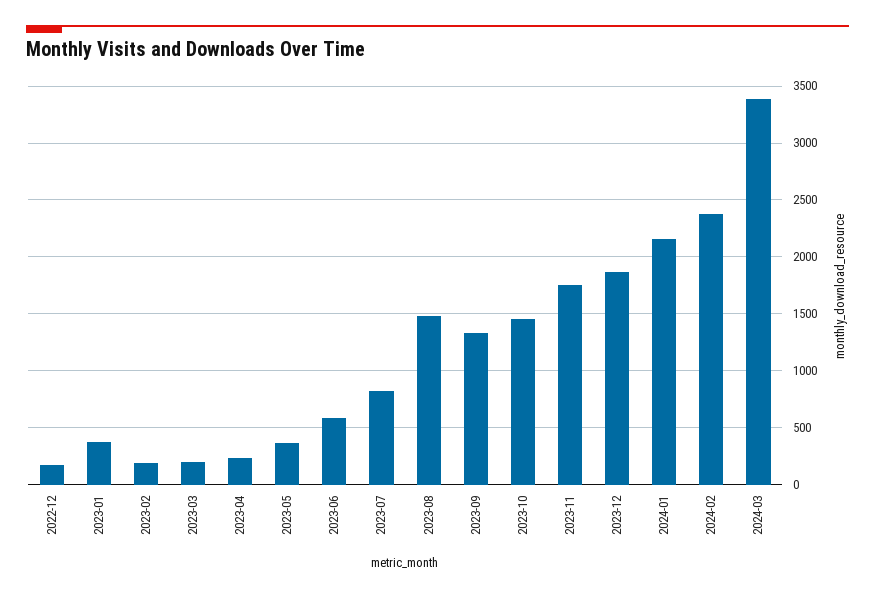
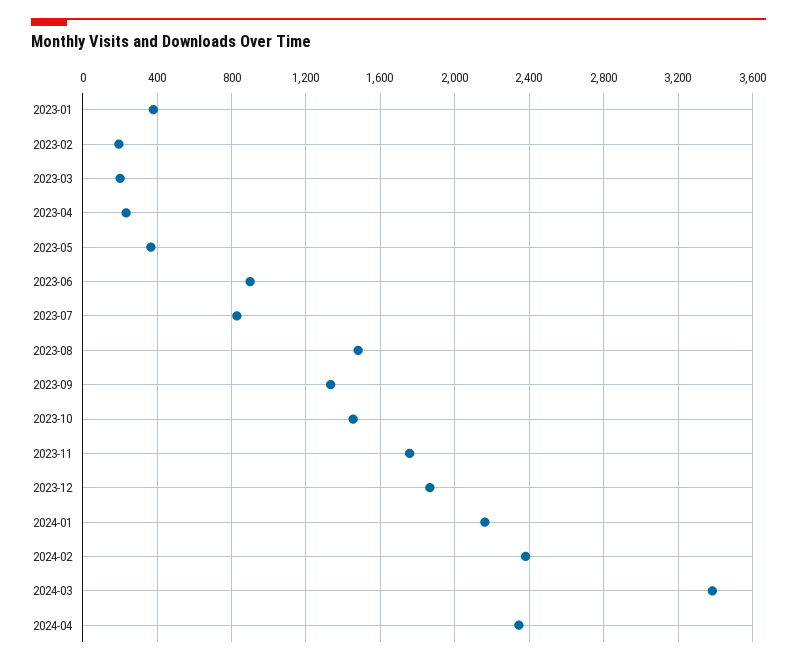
2022-12: 200 -> none
2023-06: 600 -> 900
2024-04: none -> 2350

